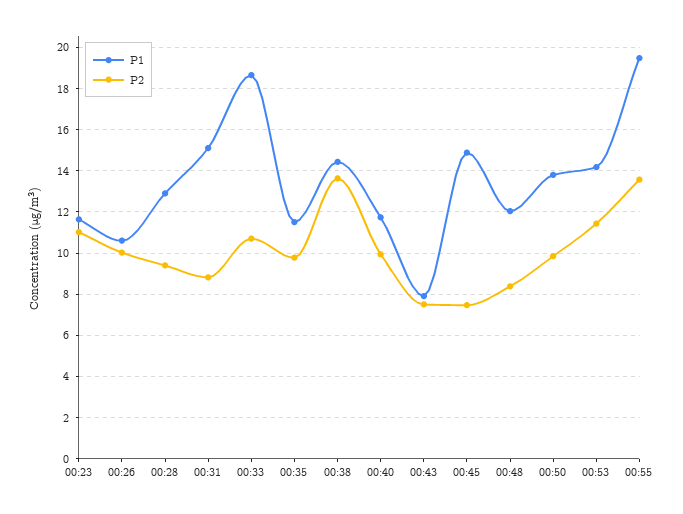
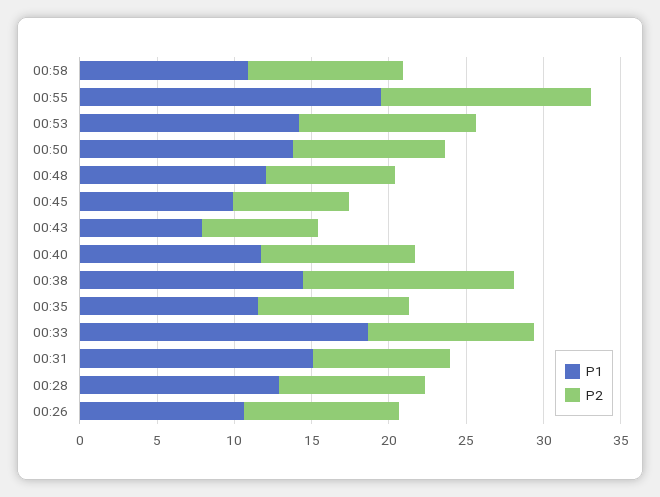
P1, 00:23: 11.5 -> none
P2, 00:23: 11 -> none
P1, 00:45: 15 -> 10
P1, 00:58: none -> 11
P2, 00:58: none -> 10

